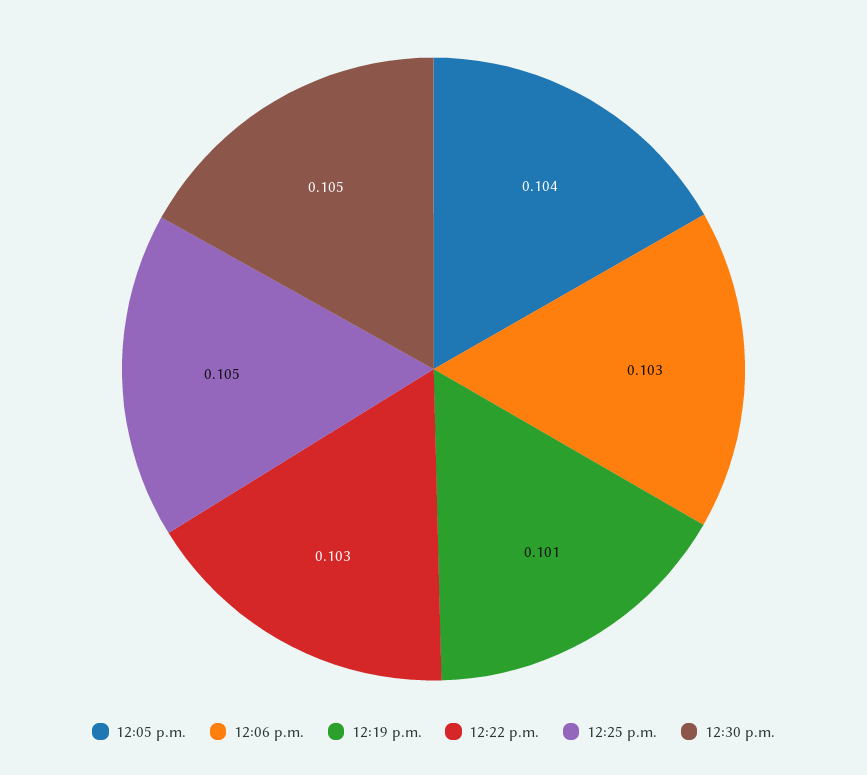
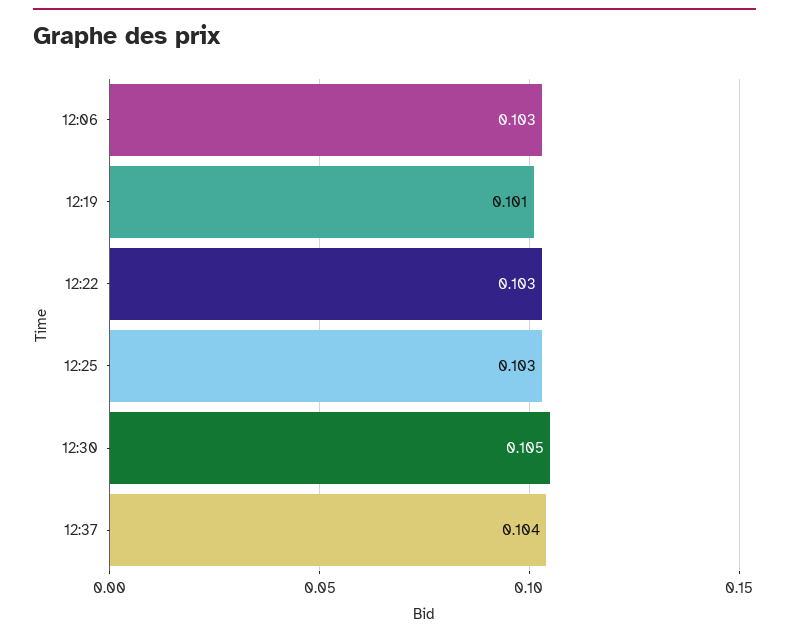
12:05 p.m.: 0.104 -> none
12:25 p.m.: 0.105 -> 0.103
12:37: none -> 0.104

